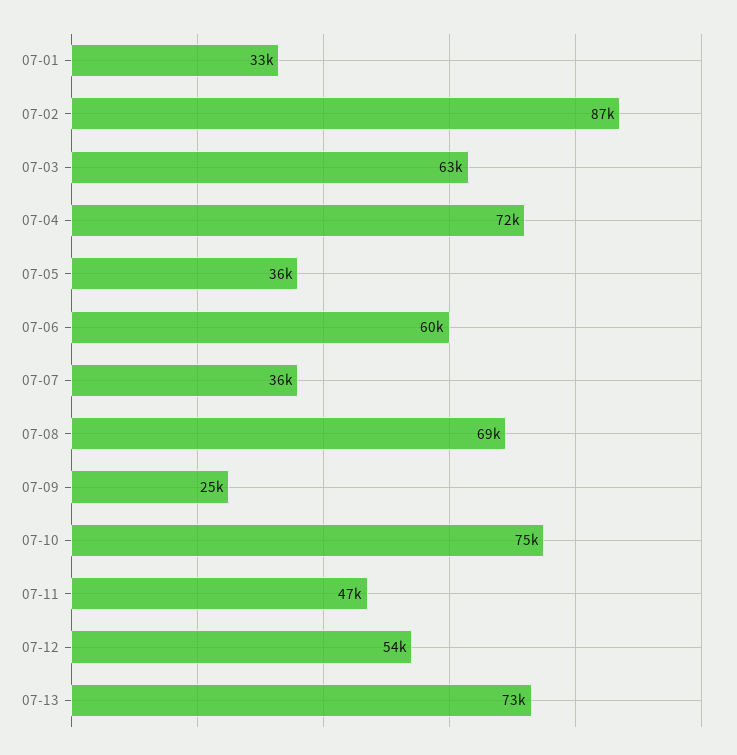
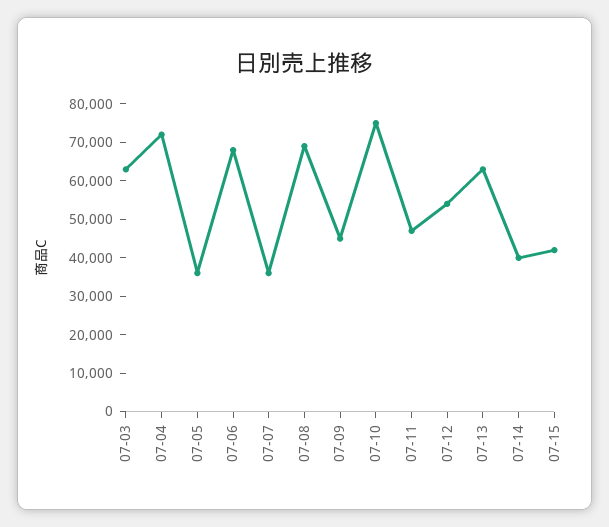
07-01: 33000 -> none
07-02: 87000 -> none
07-06: 60000 -> 67500
07-09: 25000 -> 45000
07-13: 73000 -> 62500
07-14: none -> 40000
07-15: none -> 42500

